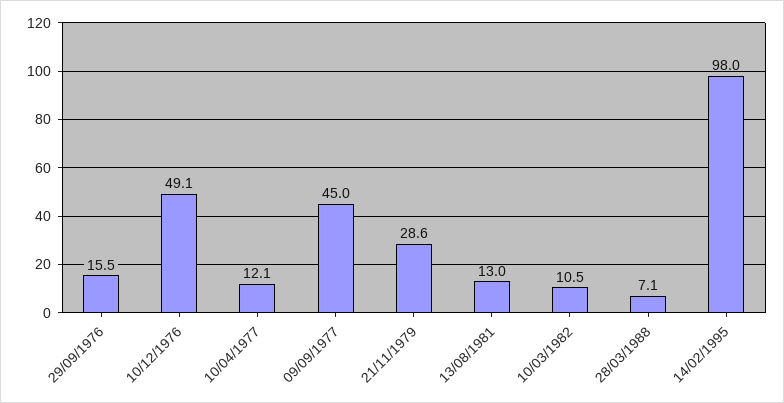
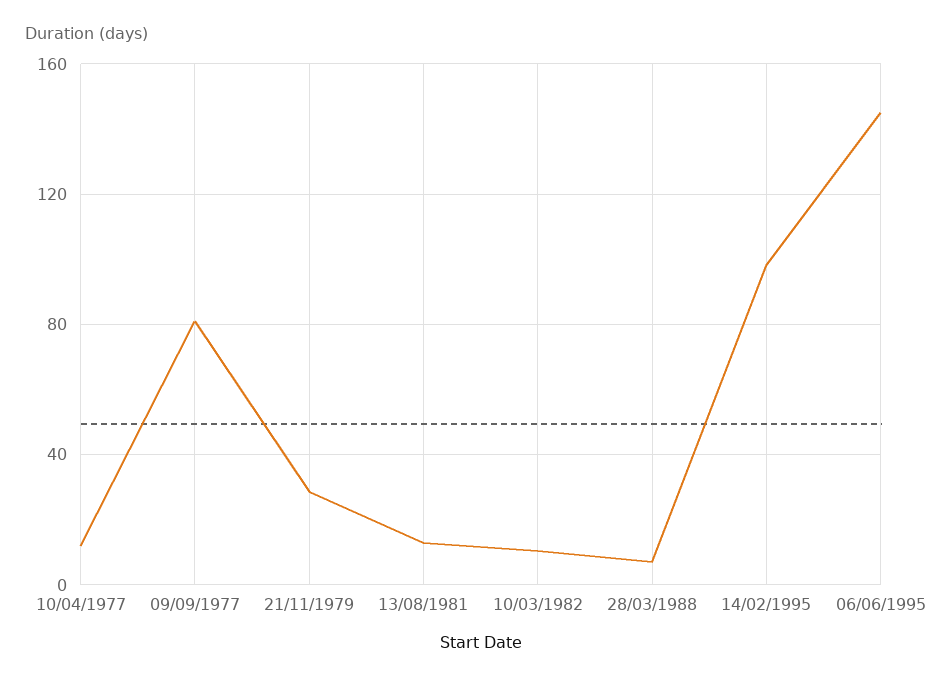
29/09/1976: 15.5 -> none
10/12/1976: 49.1 -> none
09/09/1977: 45 -> 80
06/06/1995: none -> 145

